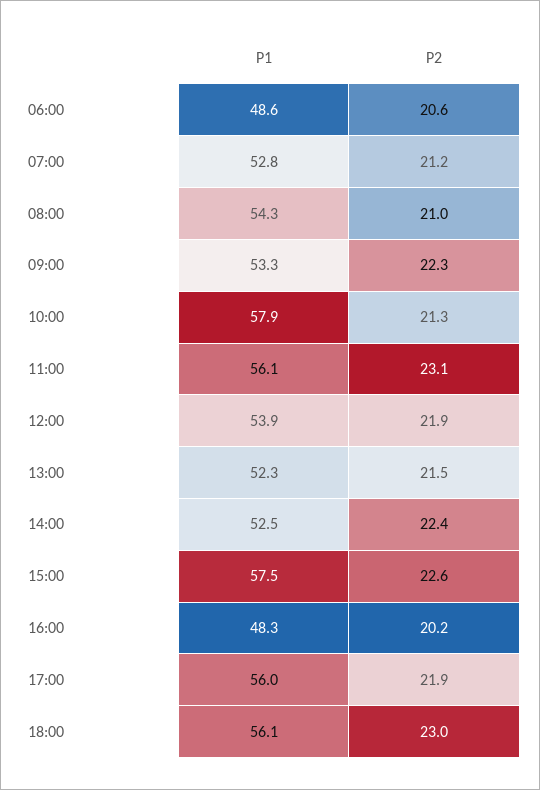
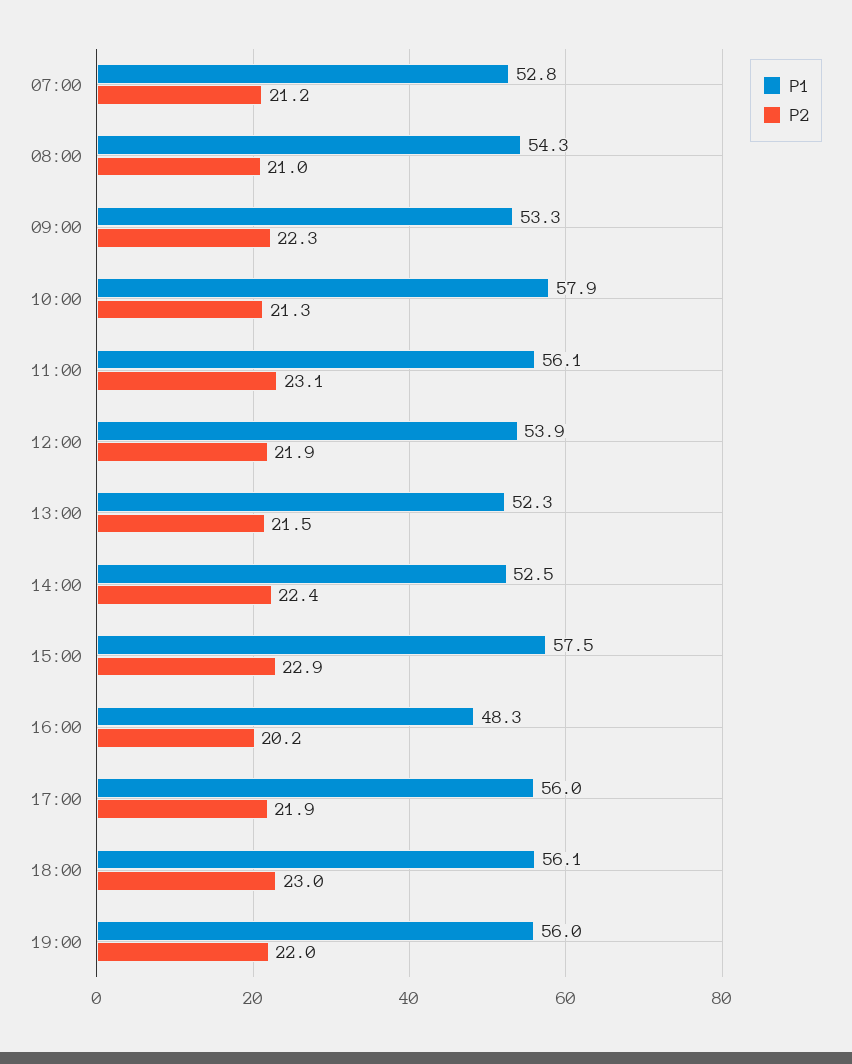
P1, 06:00: 48.6 -> none
P2, 06:00: 20.6 -> none
P2, 15:00: 22.6 -> 22.9
P1, 19:00: none -> 56
P2, 19:00: none -> 22

